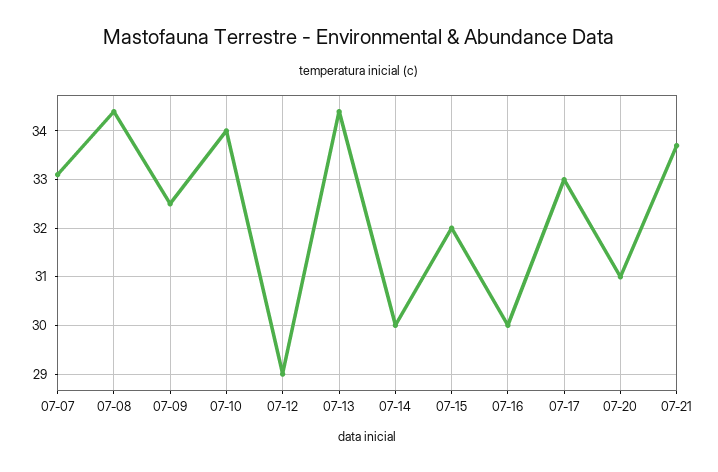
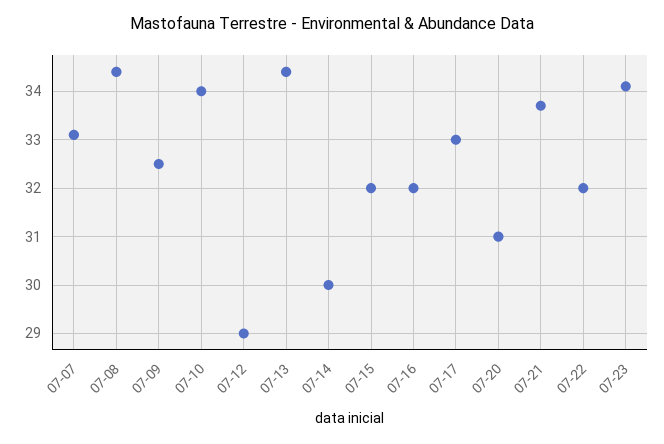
07-16: 30 -> 32
07-22: none -> 32
07-23: none -> 34

